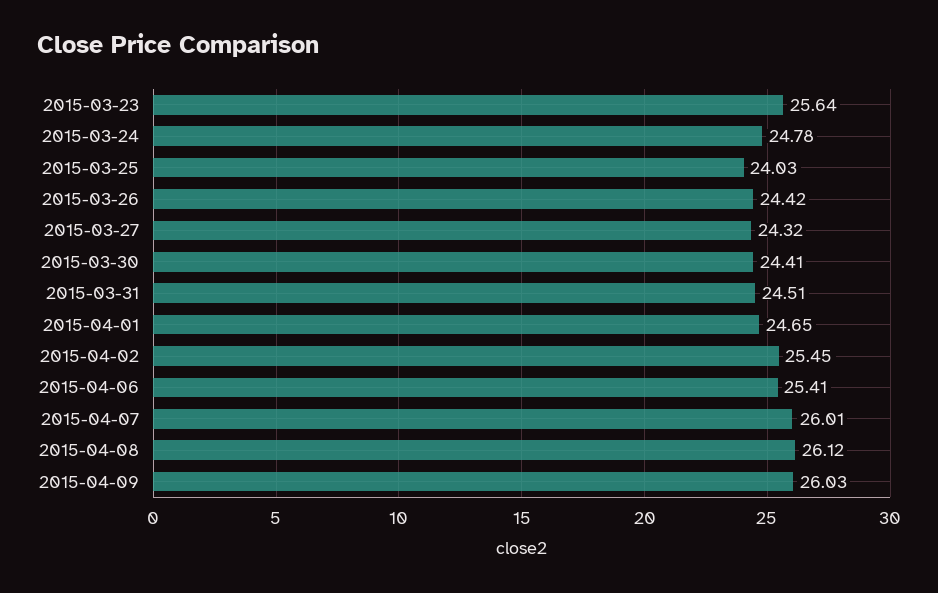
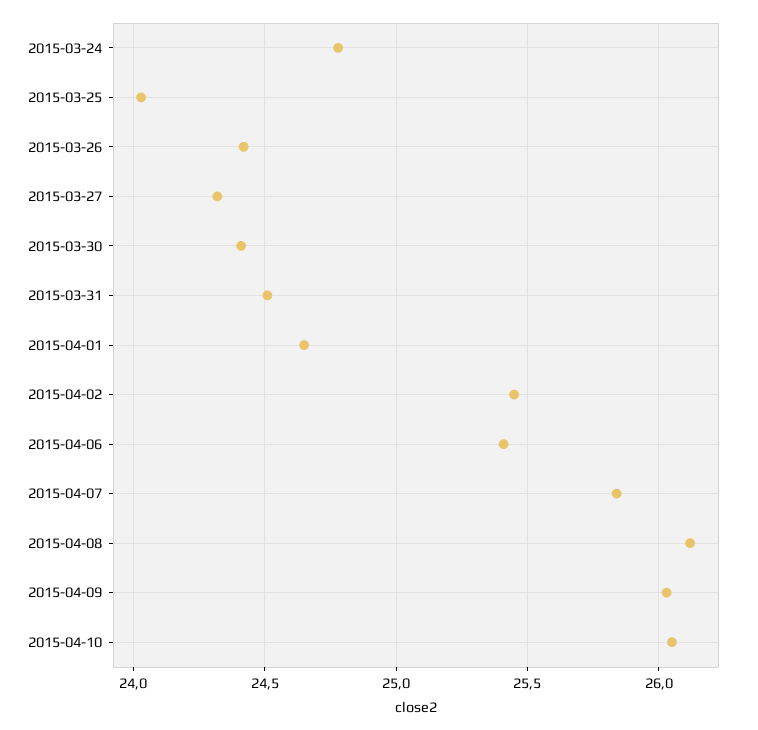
2015-03-23: 25.64 -> none
2015-04-07: 26.01 -> 25.85
2015-04-10: none -> 26.05

